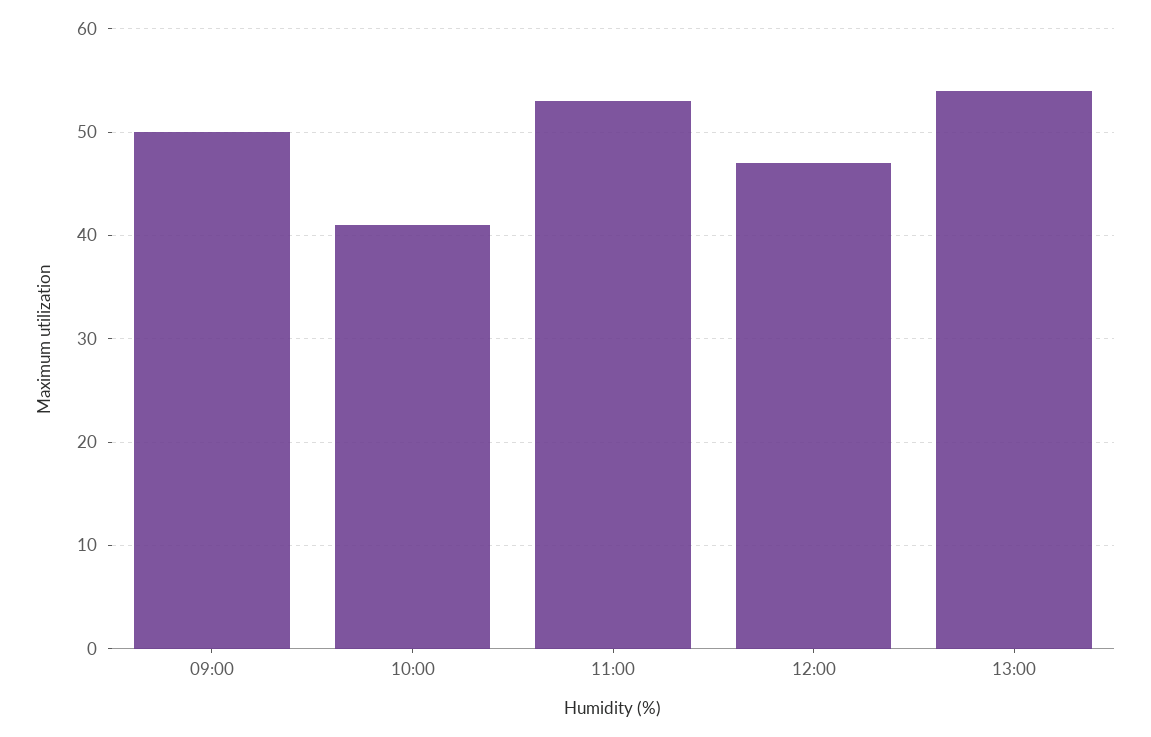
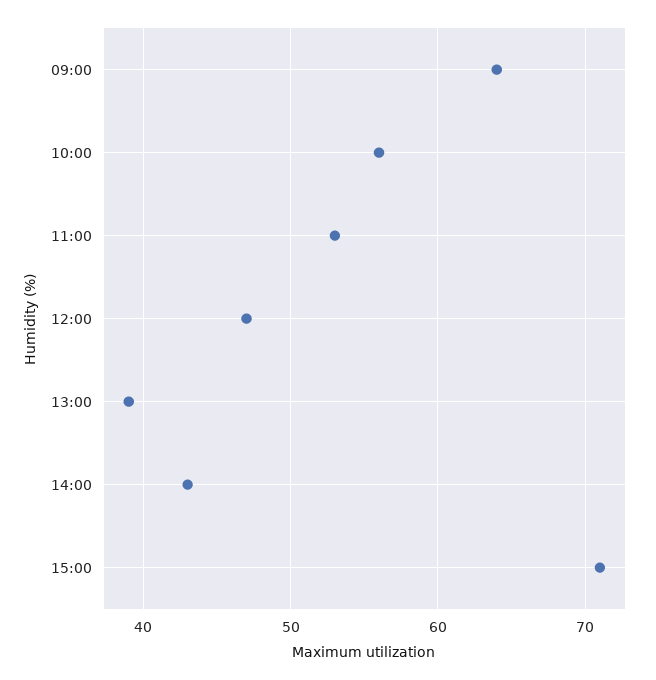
09:00: 50 -> 64
10:00: 41 -> 56
13:00: 54 -> 39
14:00: none -> 43
15:00: none -> 71

